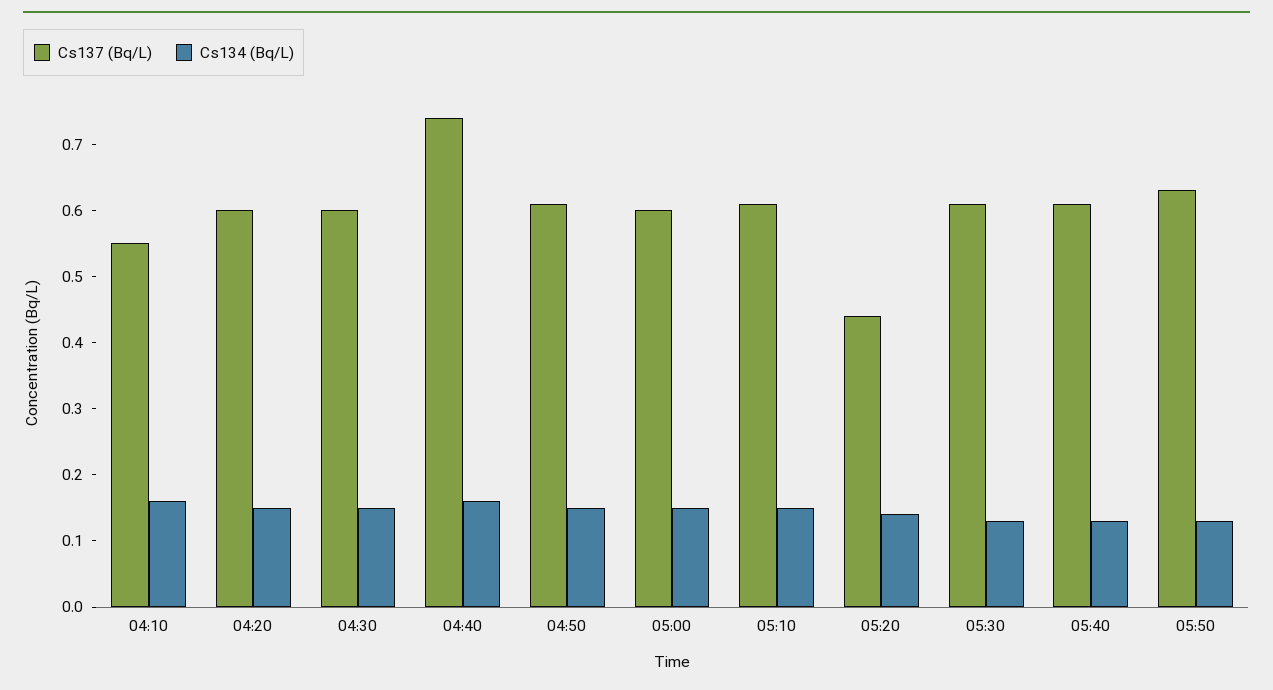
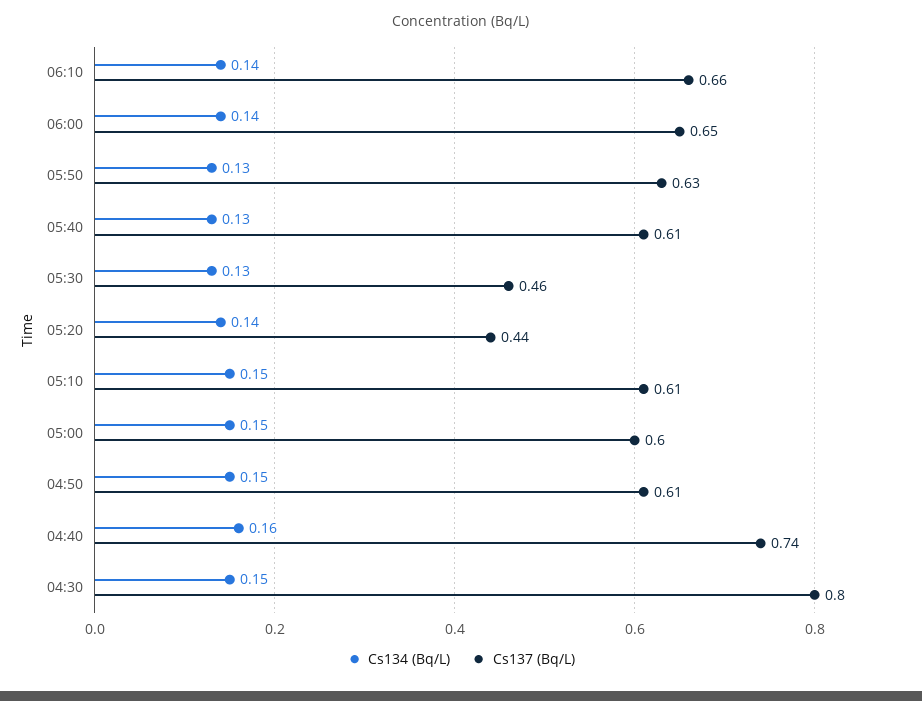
Cs137 (Bq/L), 04:10: 0.55 -> none
Cs134 (Bq/L), 04:10: 0.15 -> none
Cs137 (Bq/L), 04:20: 0.6 -> none
Cs134 (Bq/L), 04:20: 0.15 -> none
Cs137 (Bq/L), 04:30: 0.6 -> 0.8
Cs137 (Bq/L), 05:30: 0.6 -> 0.46
Cs134 (Bq/L), 06:10: none -> 0.14
Cs137 (Bq/L), 06:10: none -> 0.66
Cs134 (Bq/L), 06:00: none -> 0.14
Cs137 (Bq/L), 06:00: none -> 0.65

